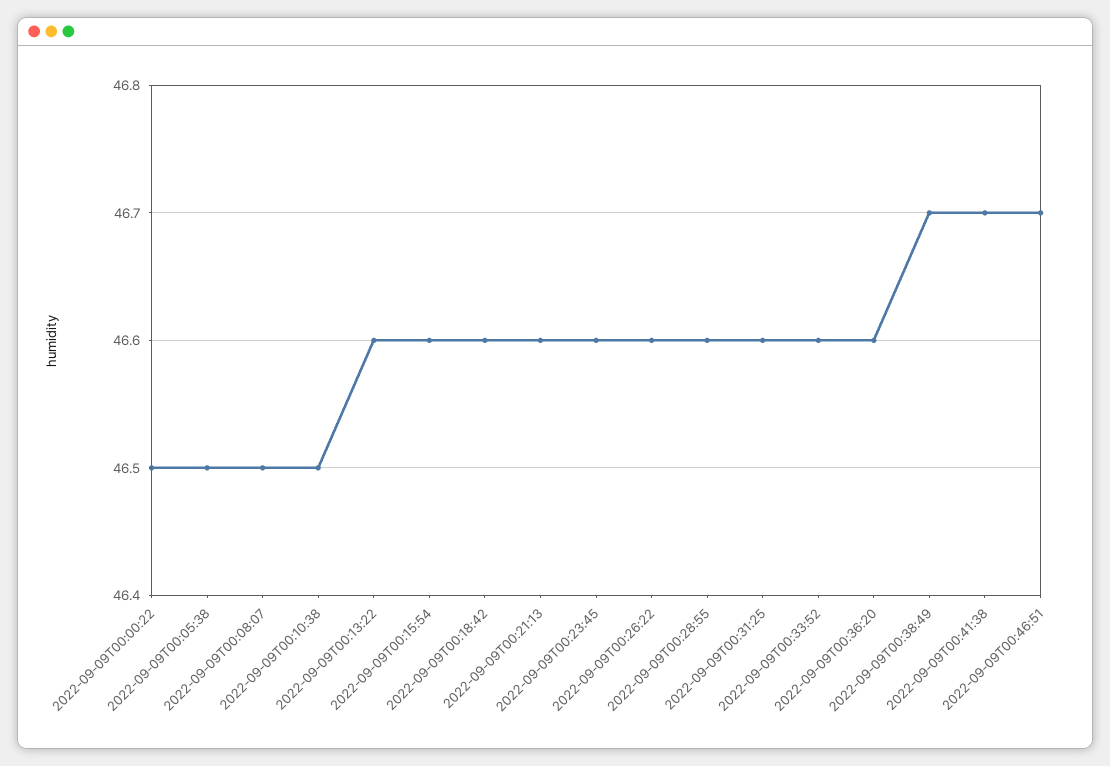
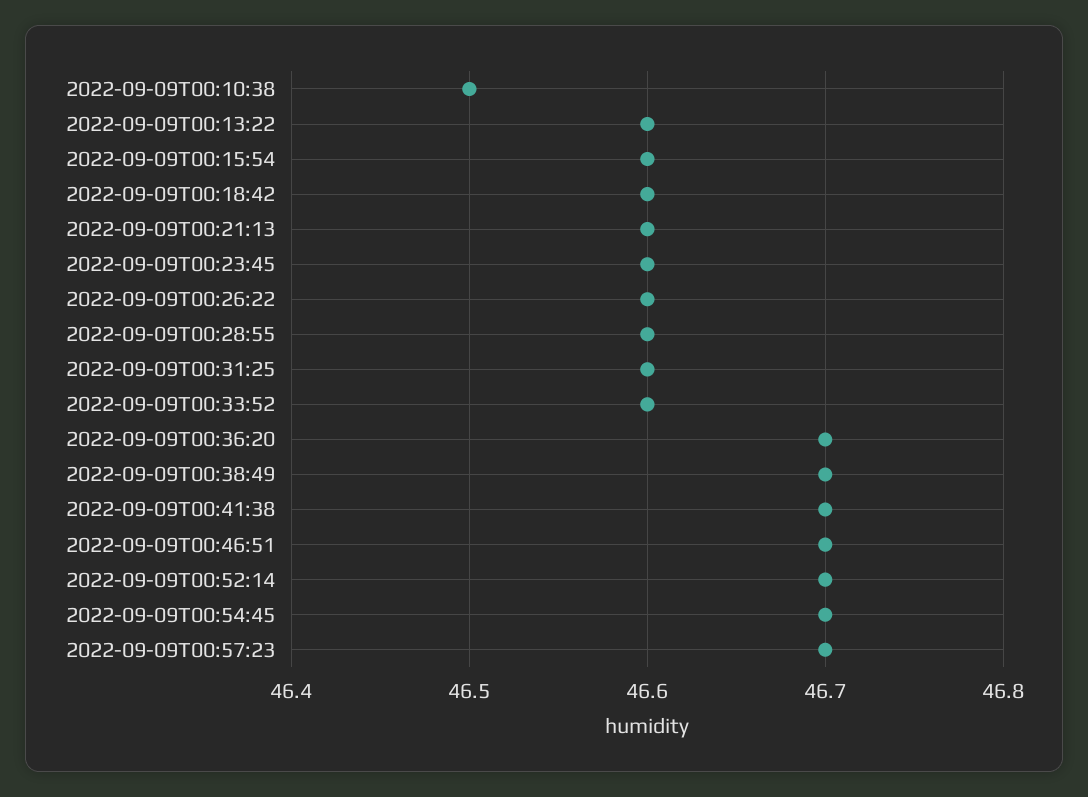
2022-09-09T00:00:22: 46.5 -> none
2022-09-09T00:05:38: 46.5 -> none
2022-09-09T00:08:07: 46.5 -> none
2022-09-09T00:36:20: 46.6 -> 46.7
2022-09-09T00:52:14: none -> 46.7
2022-09-09T00:54:45: none -> 46.7
2022-09-09T00:57:23: none -> 46.7

